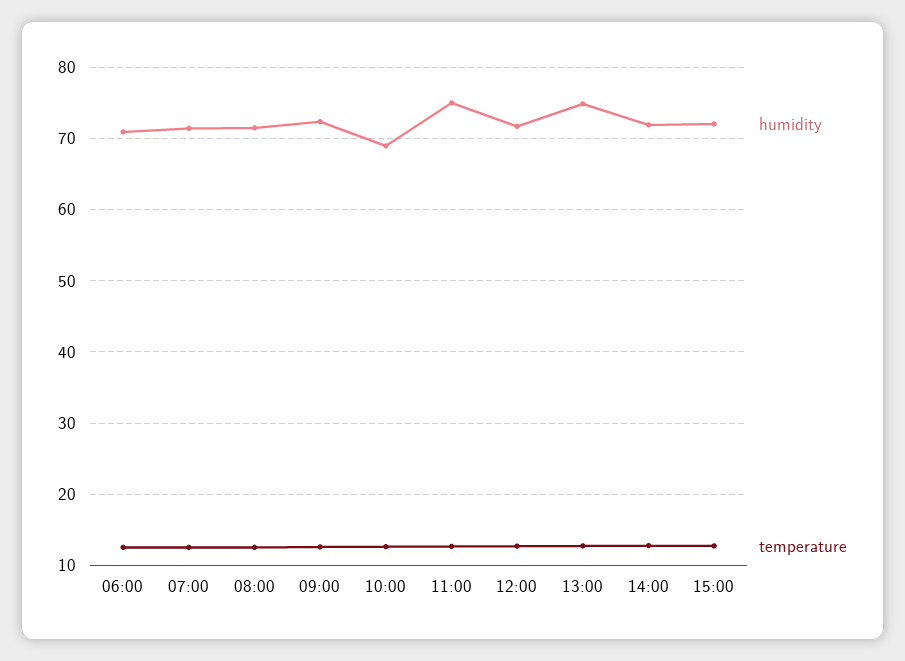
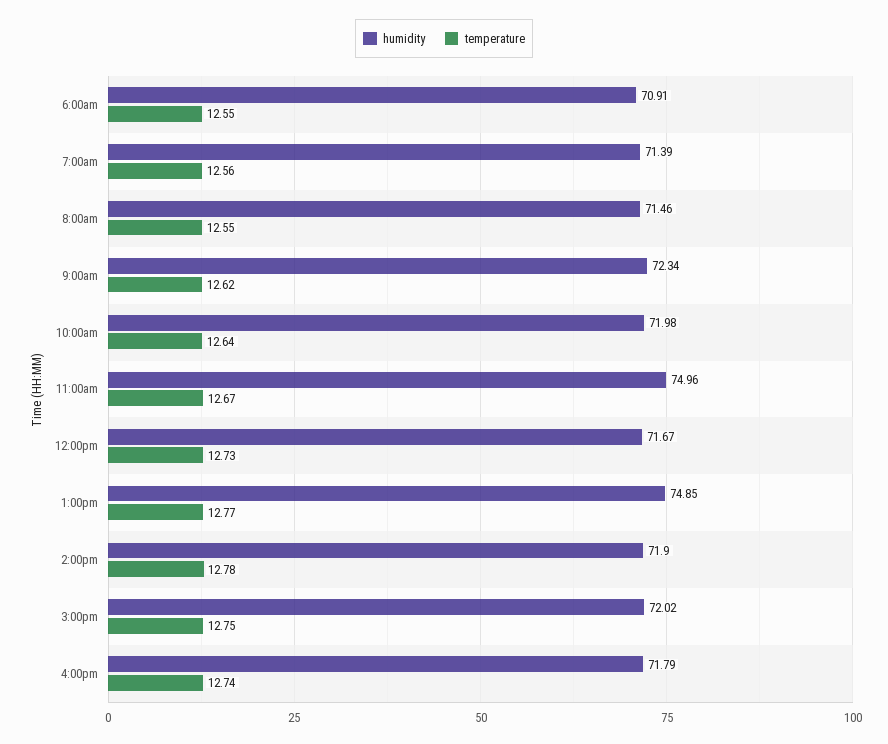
humidity, 10:00: 69 -> 71.98
humidity, 4:00pm: none -> 71.79
temperature, 4:00pm: none -> 12.74

